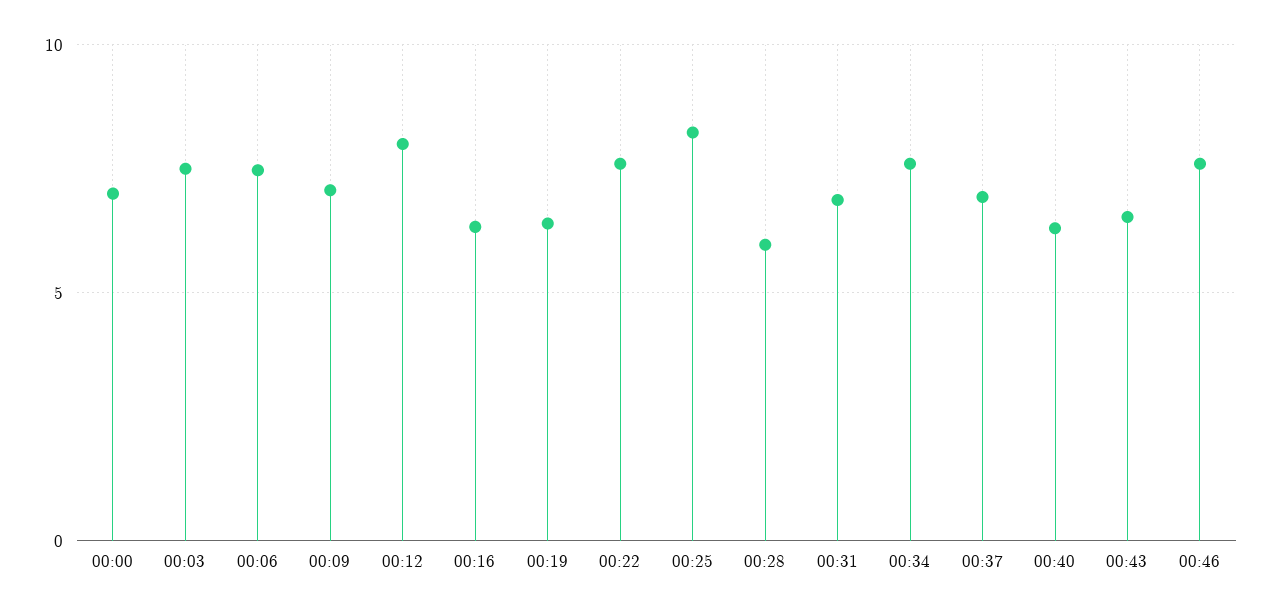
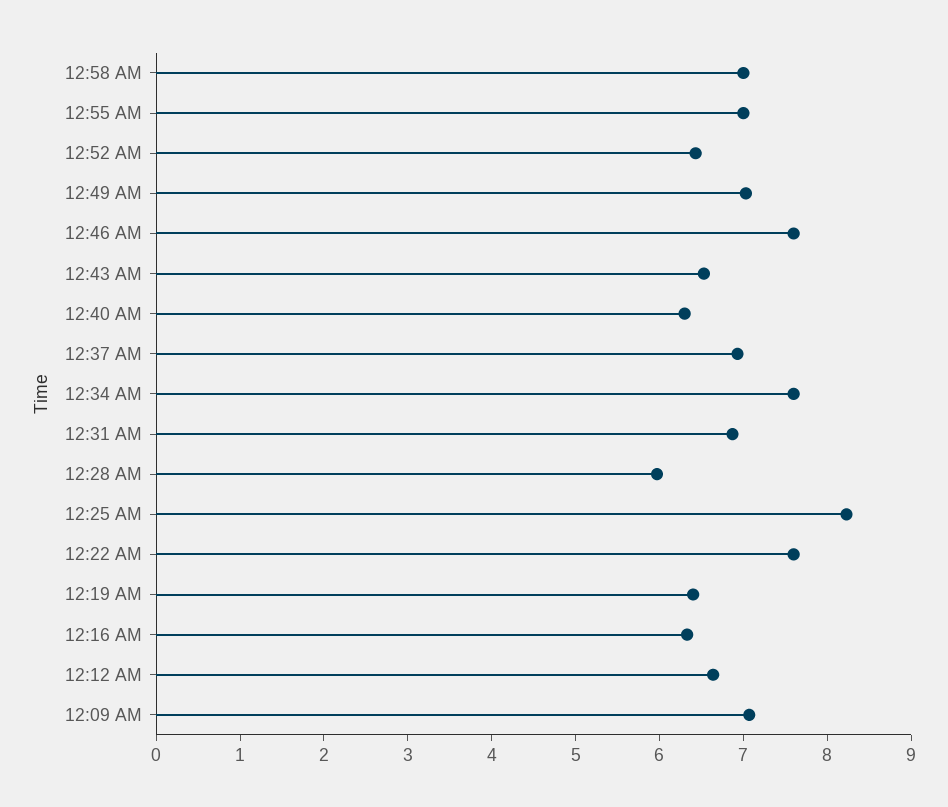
00:00: 7 -> none
00:03: 7.5 -> none
00:06: 7.5 -> none
00:12: 8 -> 6.6
12:58 AM: none -> 7
12:55 AM: none -> 7
12:52 AM: none -> 6.4
12:49 AM: none -> 7

